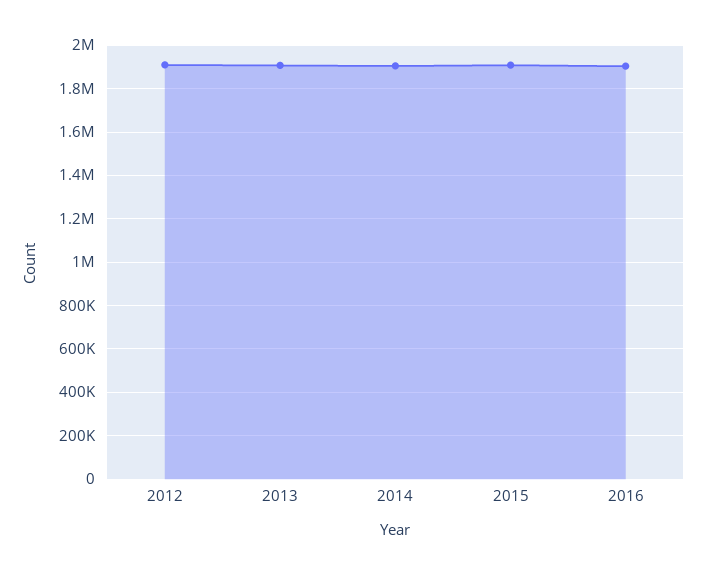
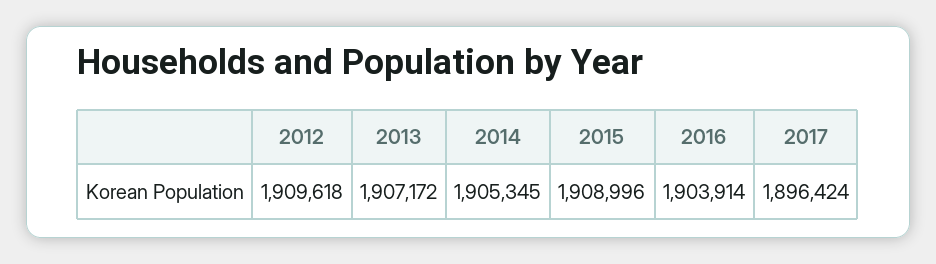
2017: none -> 1896424

